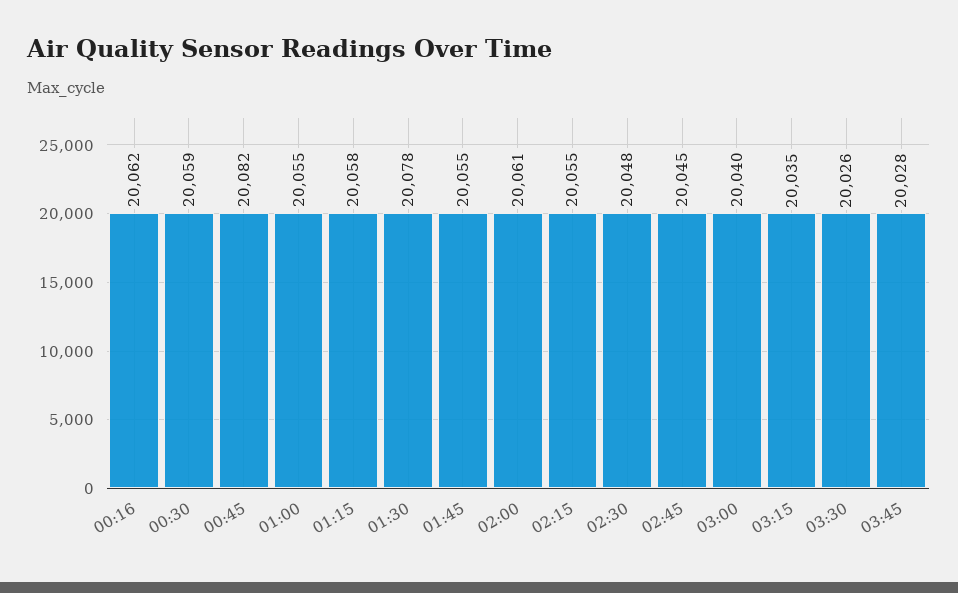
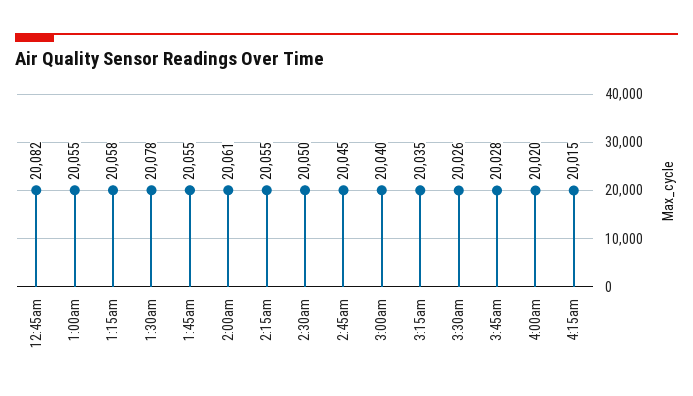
00:16: 20062 -> none
00:30: 20059 -> none
02:30: 20048 -> 20050
4:00am: none -> 20020
4:15am: none -> 20015

